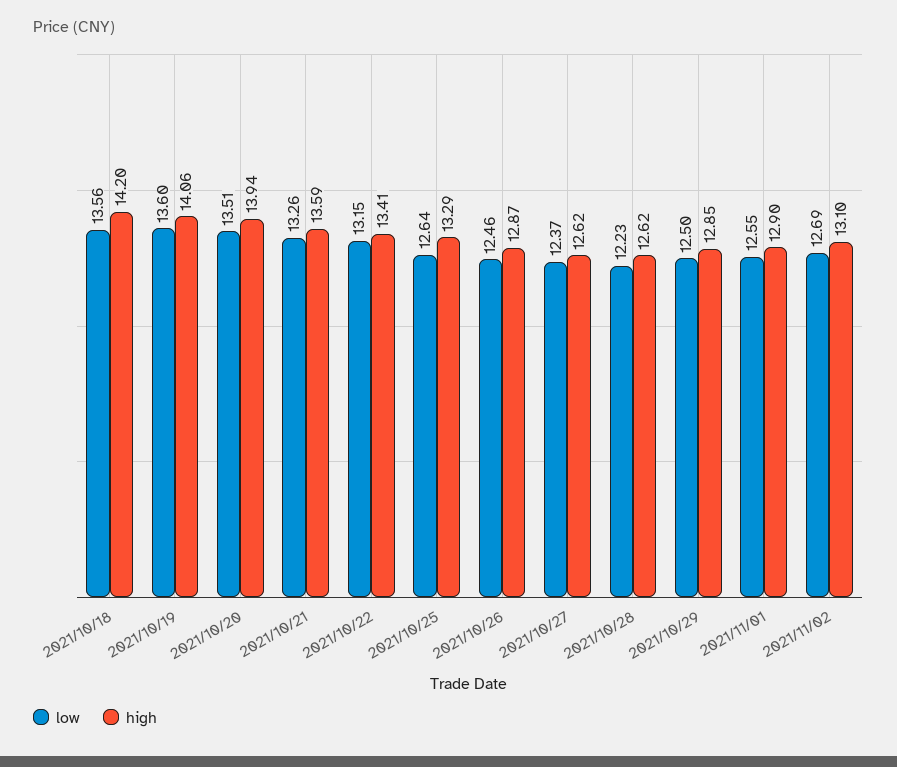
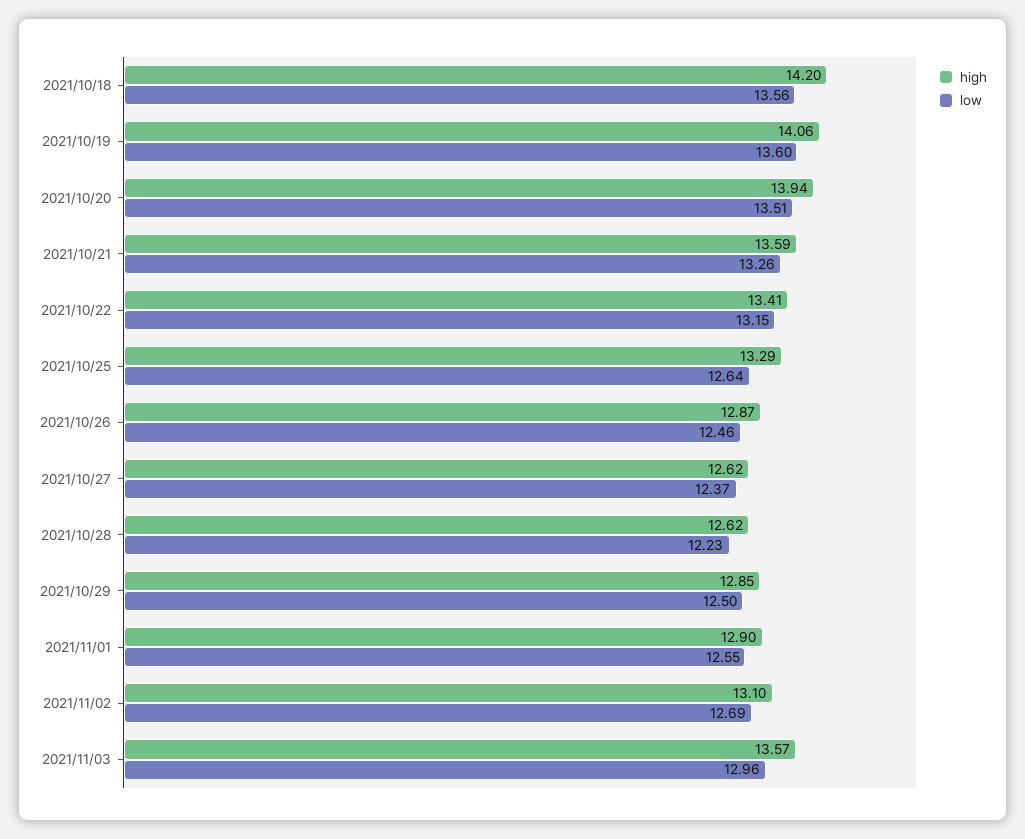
high, 2021/11/03: none -> 13.57
low, 2021/11/03: none -> 12.96

